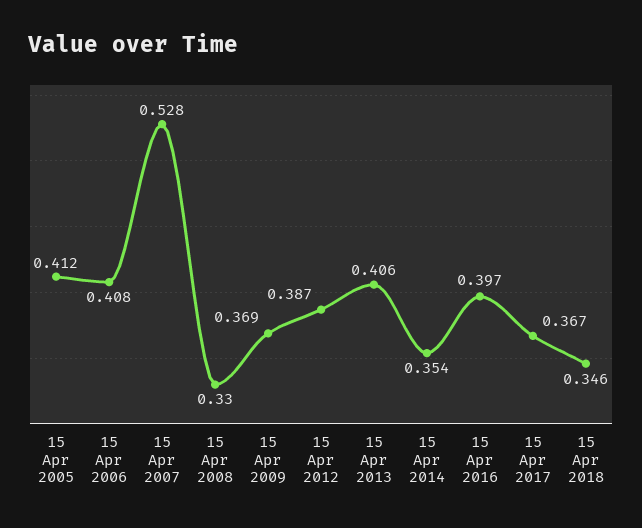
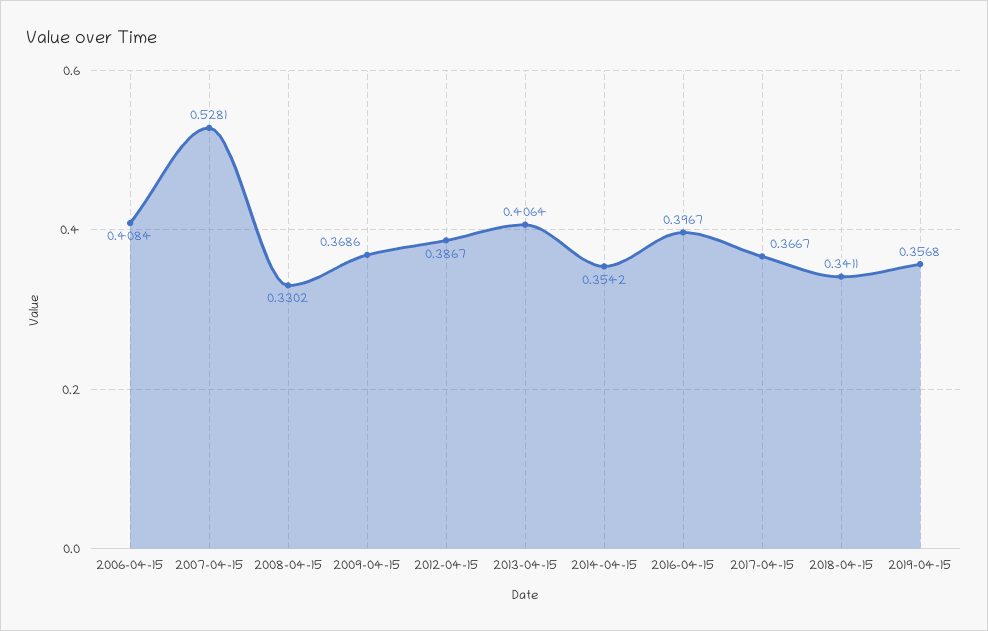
15 Apr 2005: 0.412 -> none
15 Apr 2018: 0.346 -> 0.3411
2019-04-15: none -> 0.3568

